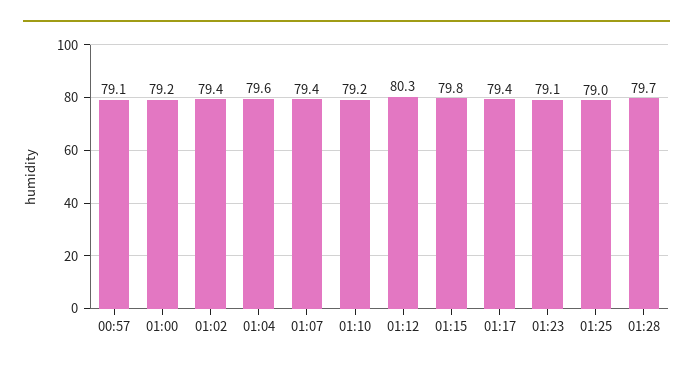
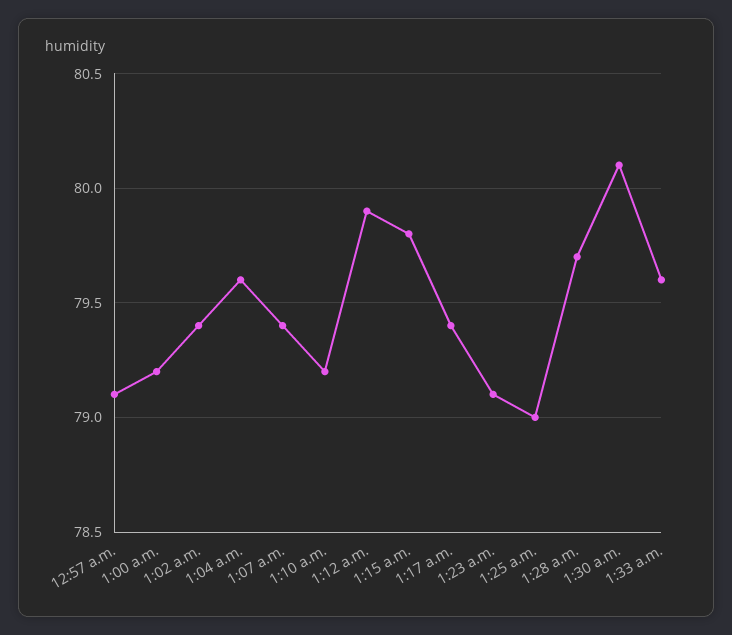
01:12: 80.3 -> 79.9
1:30 a.m.: none -> 80.1
1:33 a.m.: none -> 79.6

